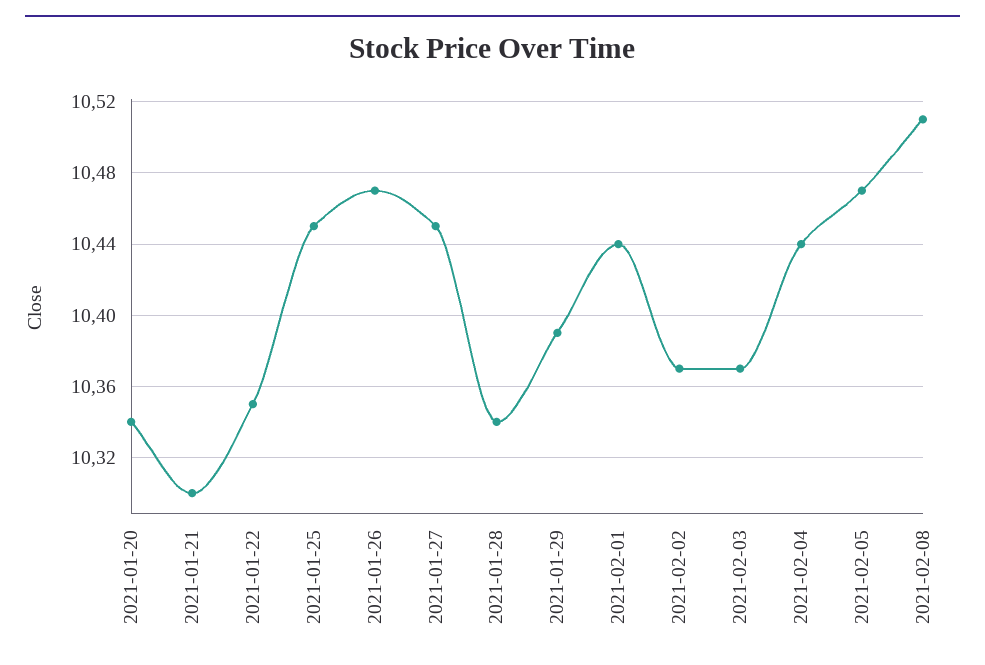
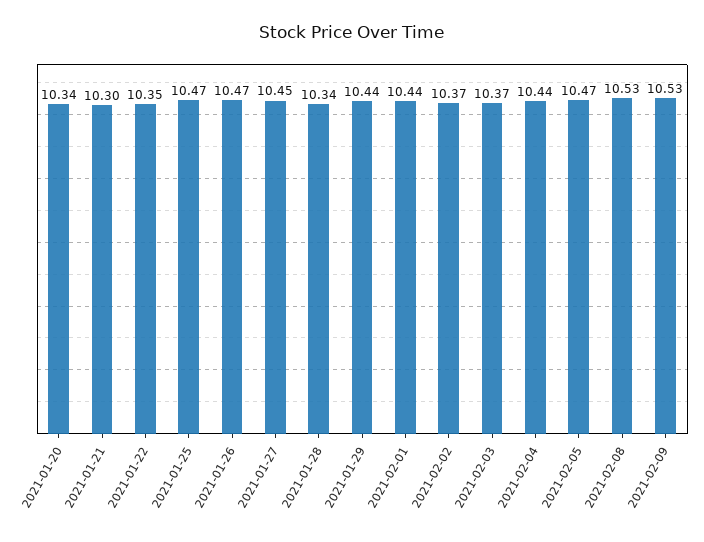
2021-01-25: 10.45 -> 10.47
2021-01-29: 10.39 -> 10.44
2021-02-08: 10.51 -> 10.53
2021-02-09: none -> 10.53

